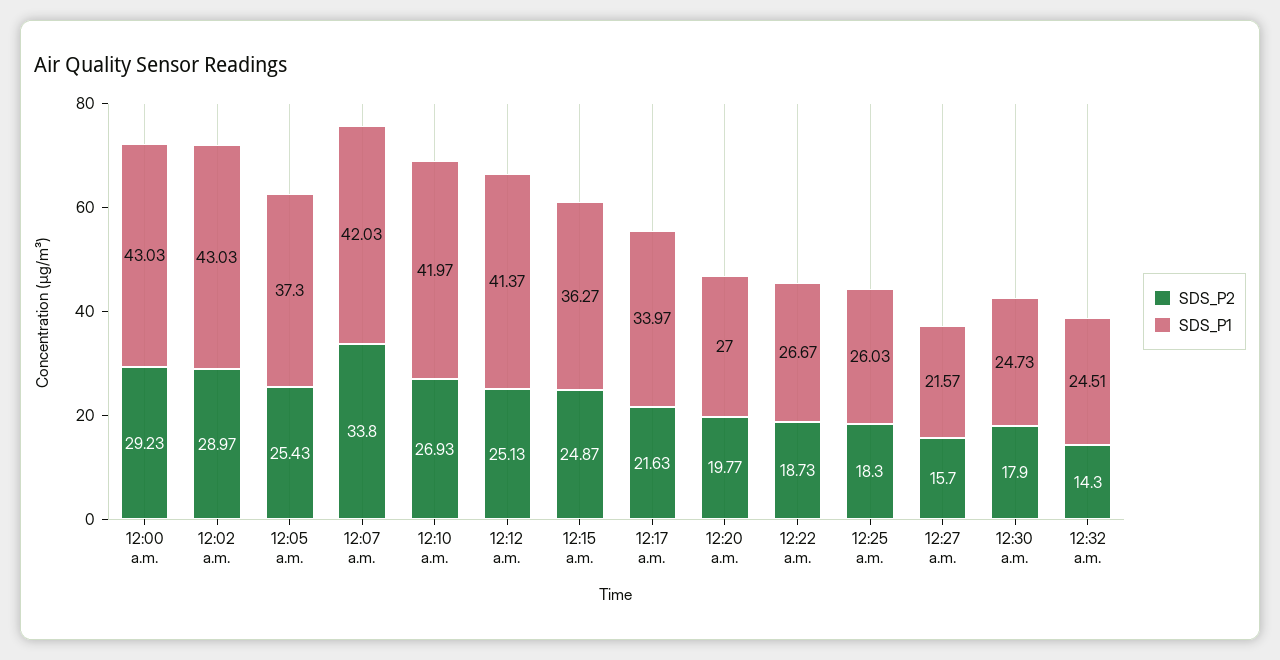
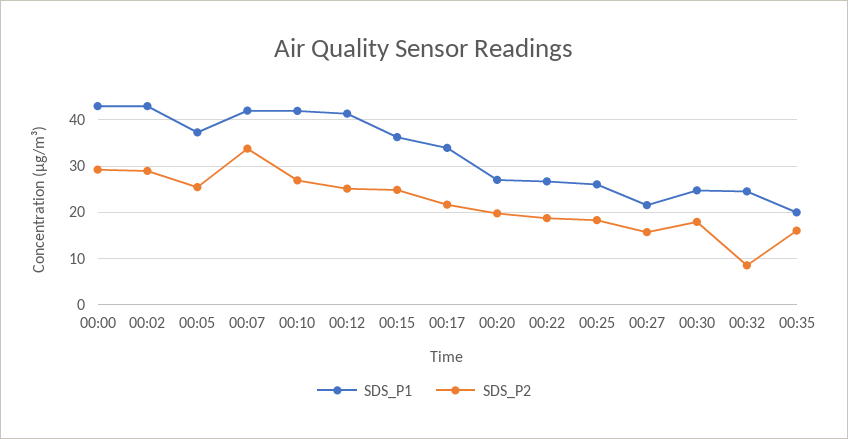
SDS_P2, 12:32 a.m.: 14.3 -> 8
SDS_P1, 00:35: none -> 20
SDS_P2, 00:35: none -> 16

